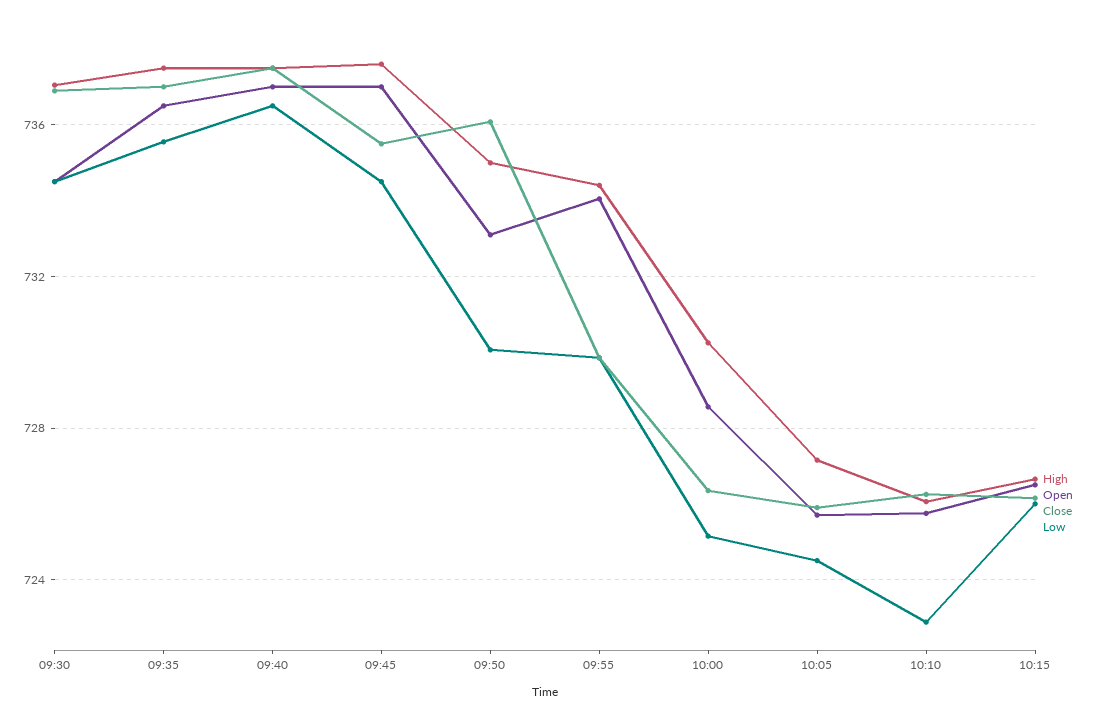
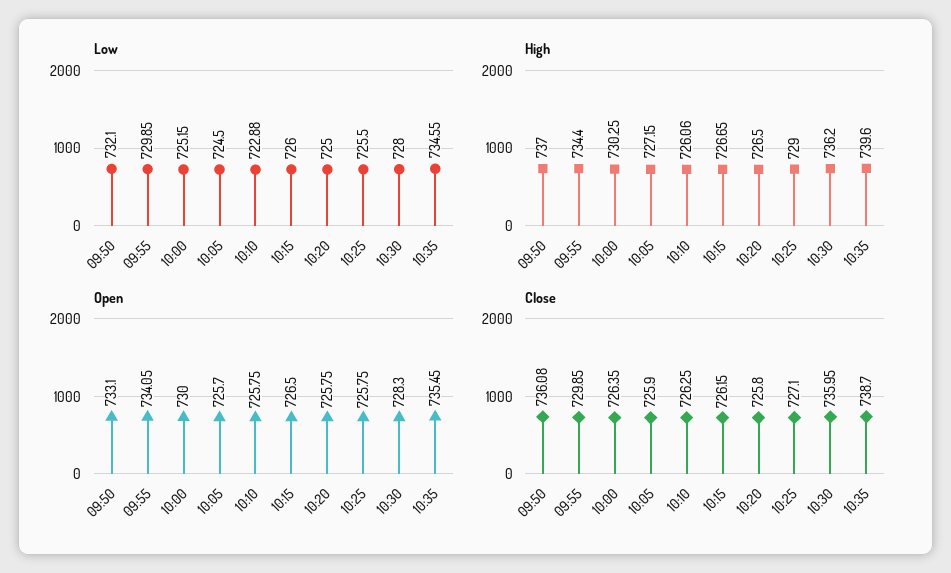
High, 09:30: 737 -> none
Open, 09:30: 734.5 -> none
Close, 09:30: 737 -> none
Low, 09:30: 734.5 -> none
High, 09:35: 737.5 -> none
Open, 09:35: 736.5 -> none
Close, 09:35: 737 -> none
Low, 09:35: 735.5 -> none
High, 09:40: 737.5 -> none
Open, 09:40: 737 -> none
Close, 09:40: 737.5 -> none
Low, 09:40: 736.5 -> none
High, 09:45: 737.5 -> none
Open, 09:45: 737 -> none
Close, 09:45: 735.5 -> none
Low, 09:45: 734.5 -> none
High, 09:50: 735 -> 737
Low, 09:50: 730 -> 732.1
Open, 10:00: 728.5 -> 730
Low, 10:20: none -> 725
Low, 10:25: none -> 725.5
Low, 10:30: none -> 728
Low, 10:35: none -> 734.55
High, 10:20: none -> 726.5
High, 10:25: none -> 729
High, 10:30: none -> 736.2
High, 10:35: none -> 739.6
Open, 10:20: none -> 725.75
Open, 10:25: none -> 725.75
Open, 10:30: none -> 728.3
Open, 10:35: none -> 735.45
Close, 10:20: none -> 725.8
Close, 10:25: none -> 727.1
Close, 10:30: none -> 735.95
Close, 10:35: none -> 738.7

